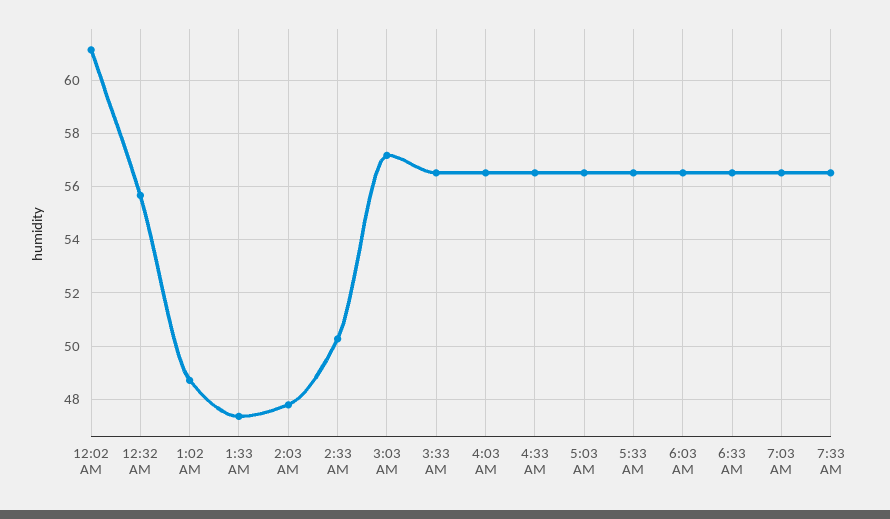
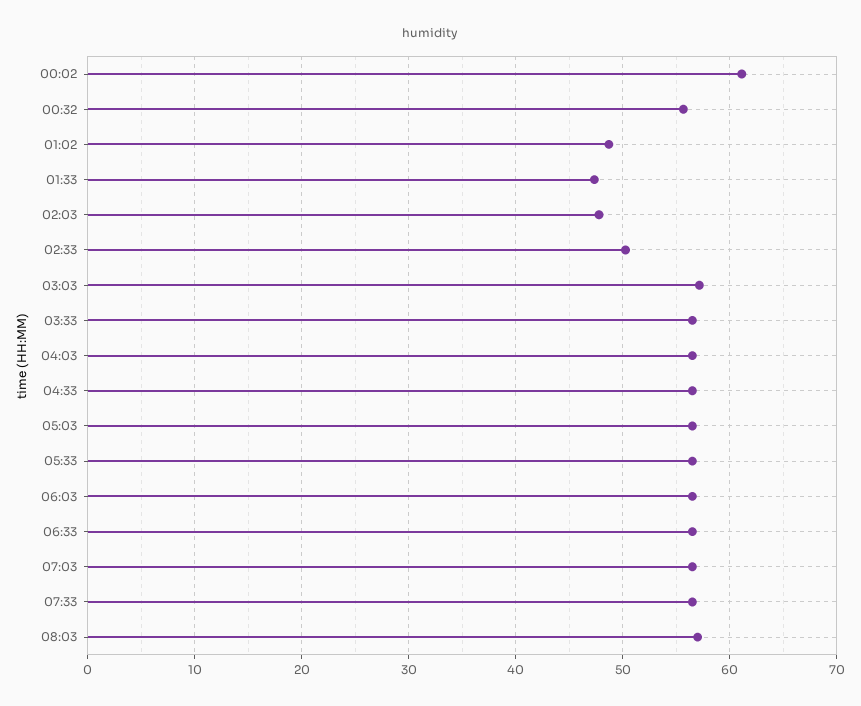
08:03: none -> 57

